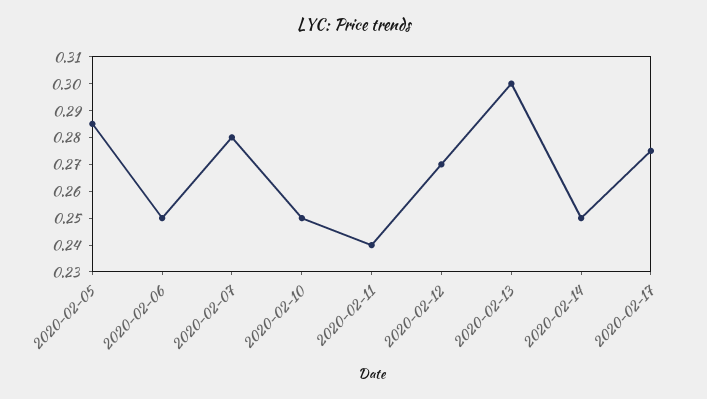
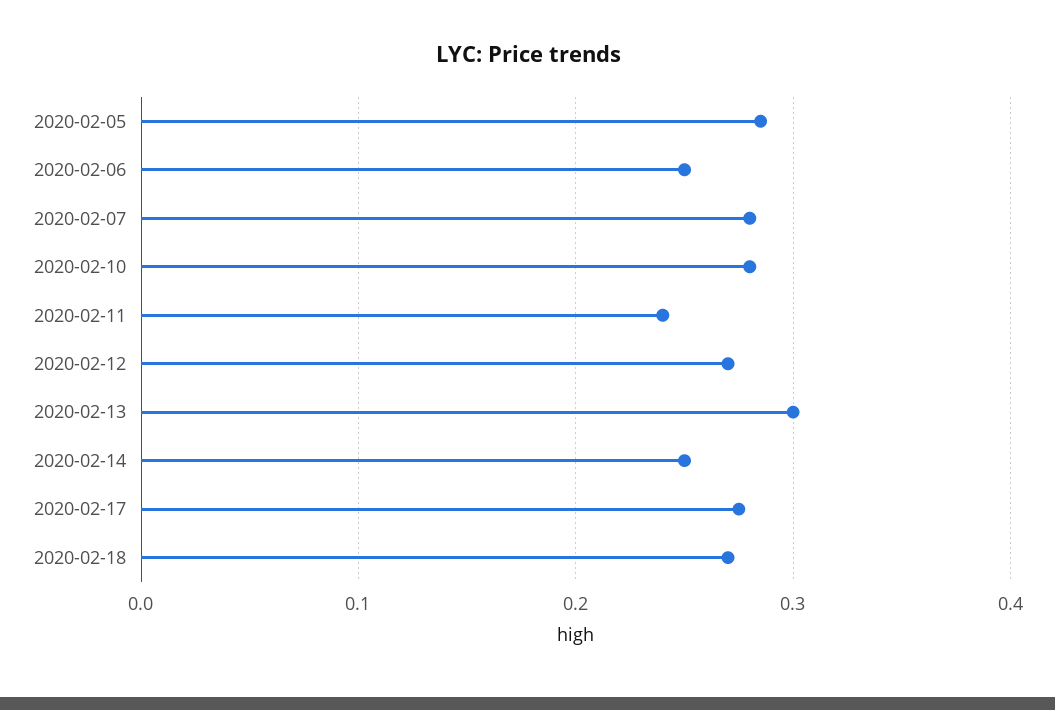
2020-02-10: 0.25 -> 0.28
2020-02-18: none -> 0.27

